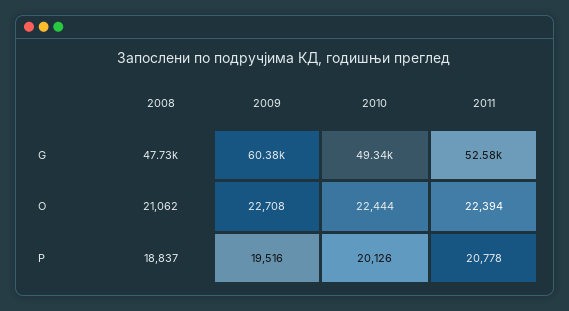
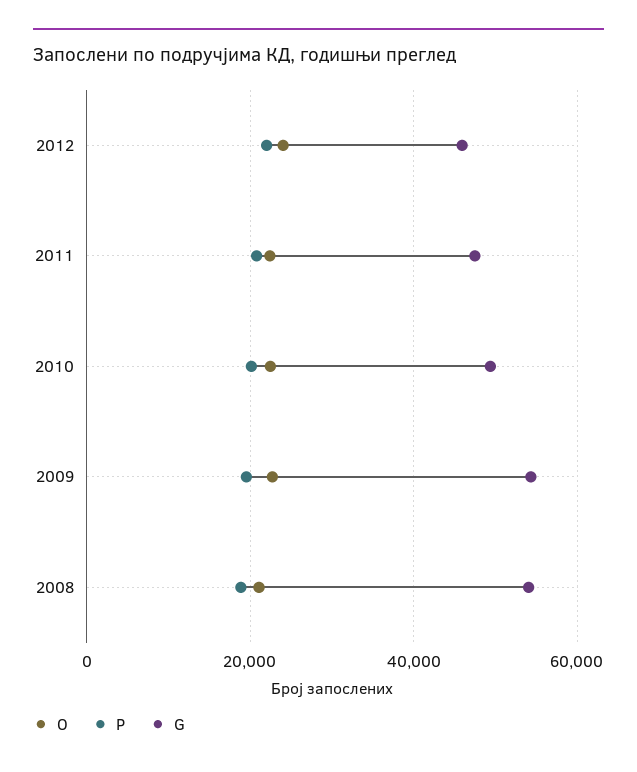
G, 2008: 47730 -> 54000
G, 2009: 60380 -> 54000
G, 2011: 52580 -> 48000
O, 2012: none -> 24000
P, 2012: none -> 22000
G, 2012: none -> 46000

